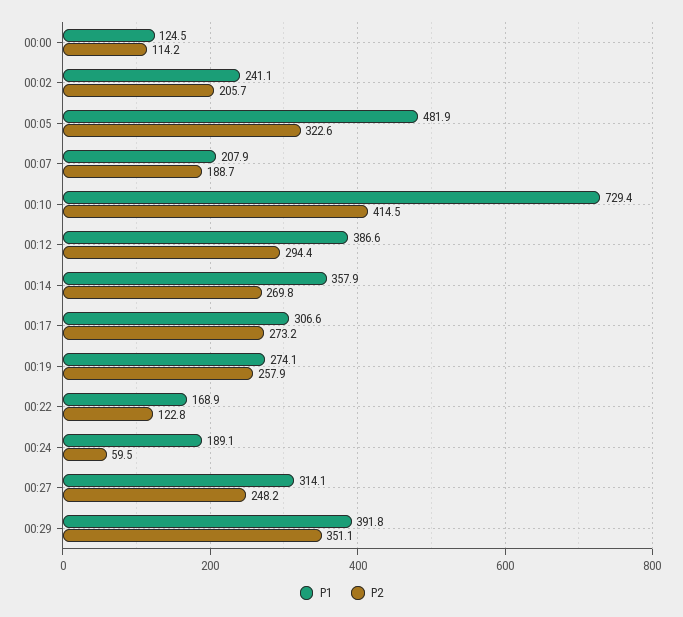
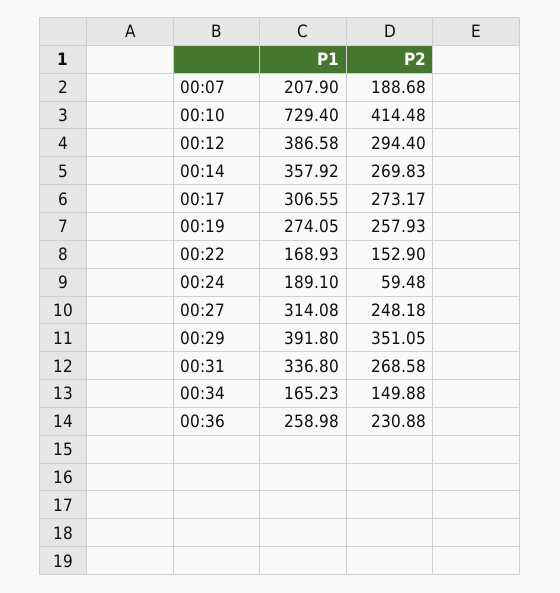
P1, 00:00: 124.5 -> none
P2, 00:00: 114.2 -> none
P1, 00:02: 241.1 -> none
P2, 00:02: 205.7 -> none
P1, 00:05: 481.9 -> none
P2, 00:05: 322.6 -> none
P2, 00:22: 122.8 -> 152.9
P1, 00:31: none -> 336.8
P2, 00:31: none -> 268.58
P1, 00:34: none -> 165.23
P2, 00:34: none -> 149.88
P1, 00:36: none -> 258.98
P2, 00:36: none -> 230.88

